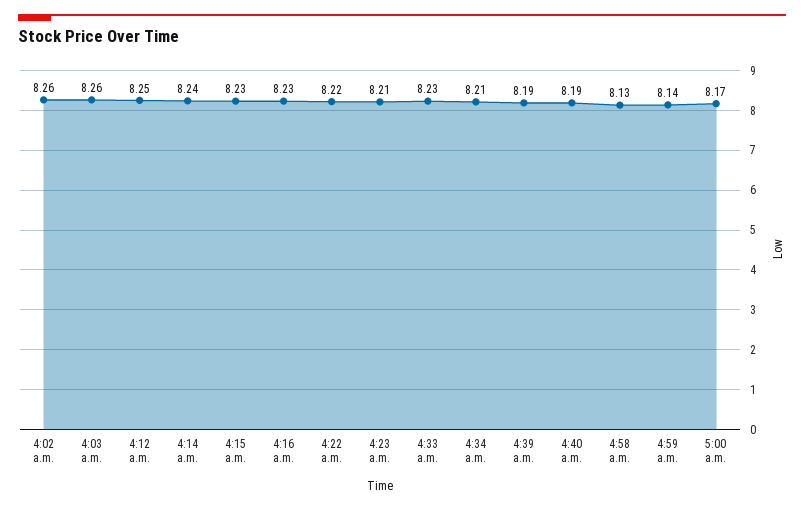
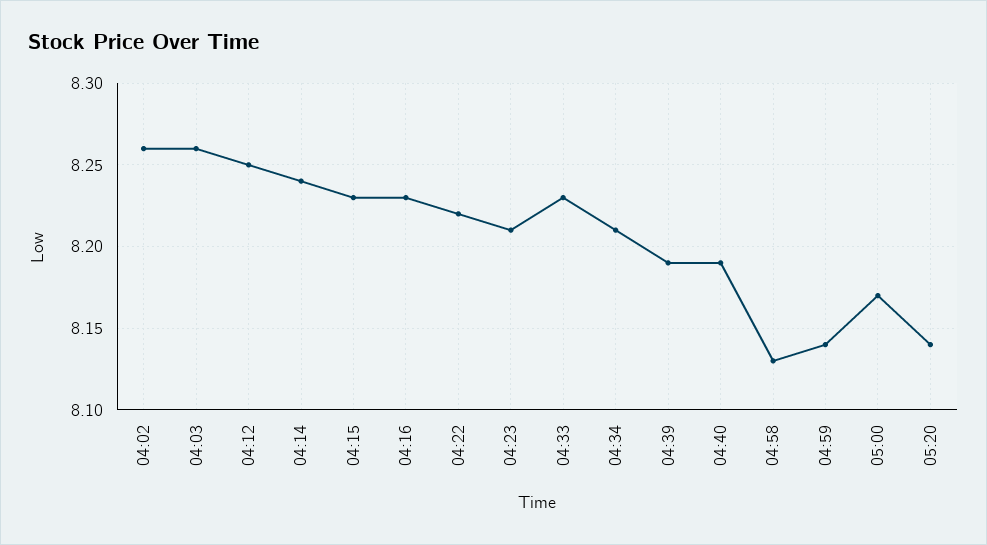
05:20: none -> 8.14

